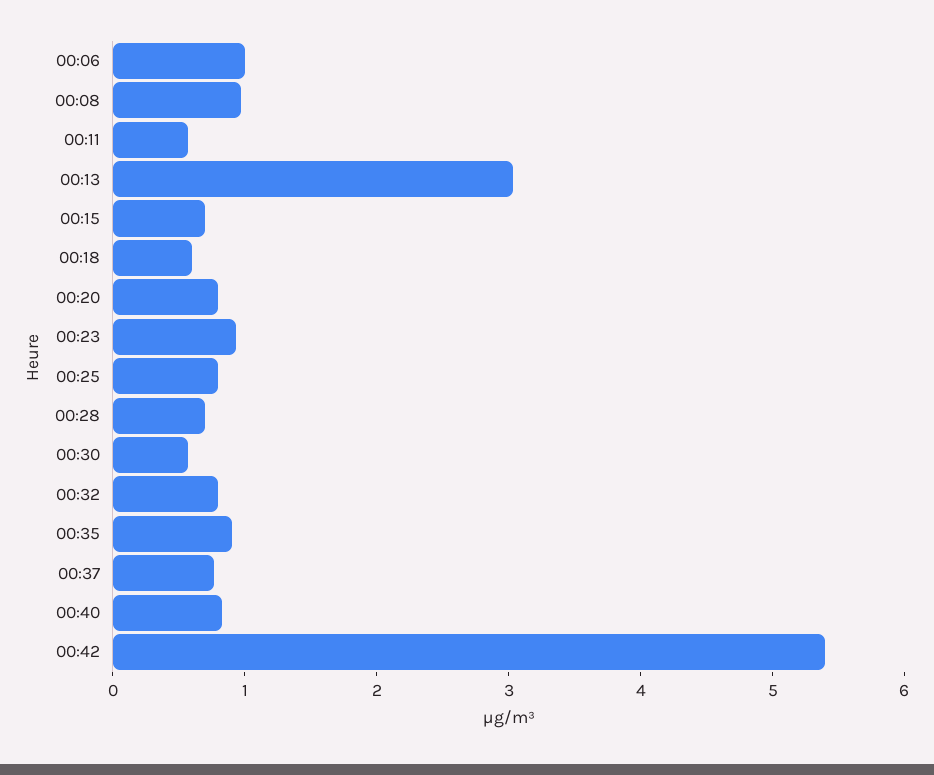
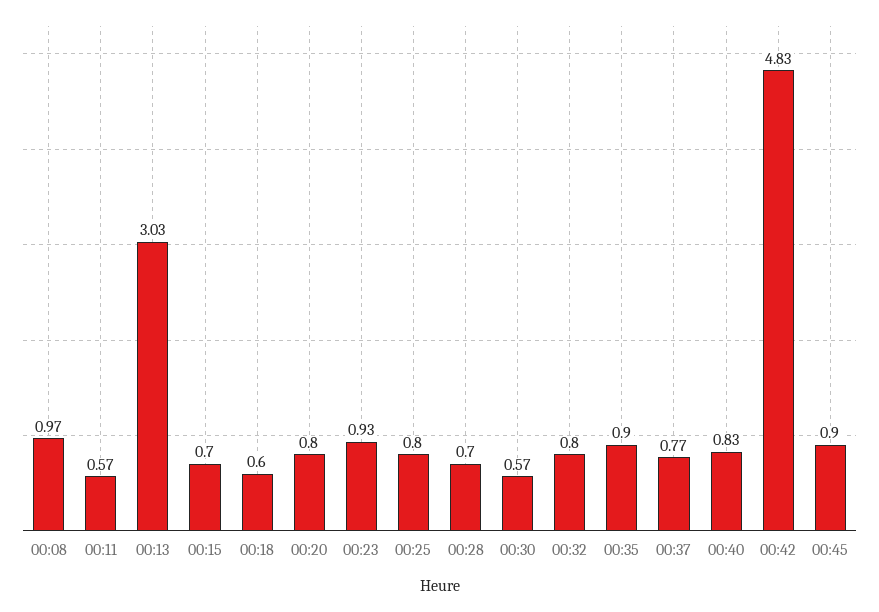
00:06: 1 -> none
00:42: 5.4 -> 4.83
00:45: none -> 0.9

